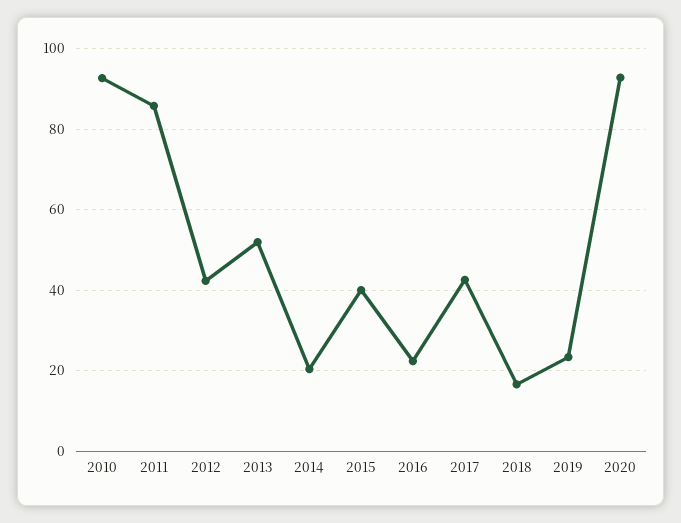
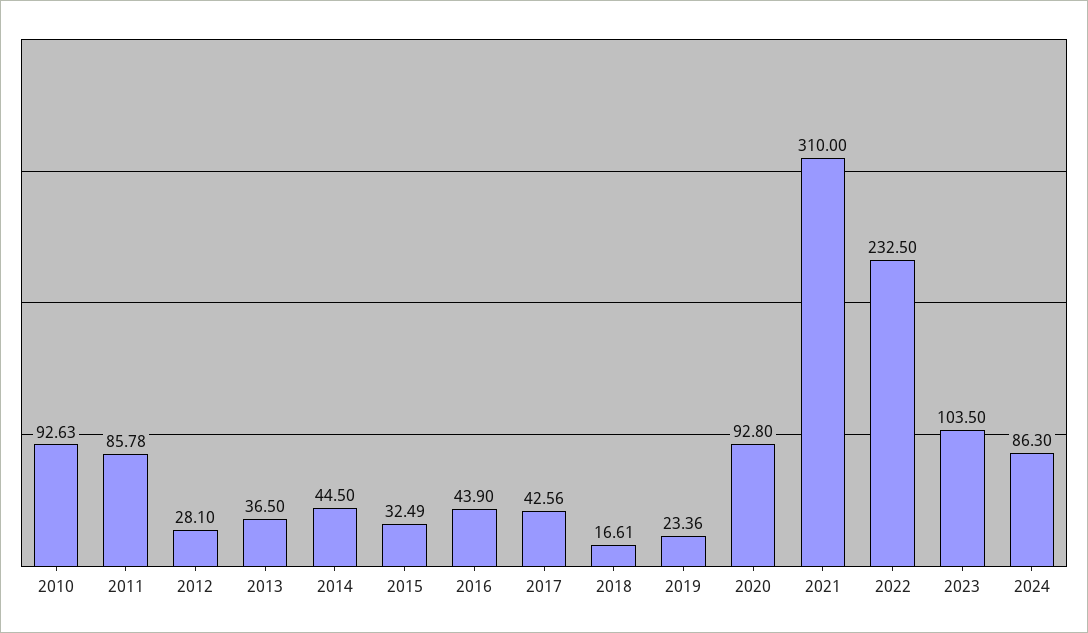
2012: 42 -> 28.1
2013: 52 -> 36.5
2014: 20 -> 44.5
2015: 40 -> 32.49
2016: 22 -> 43.9
2021: none -> 310
2022: none -> 232.5
2023: none -> 103.5
2024: none -> 86.3

